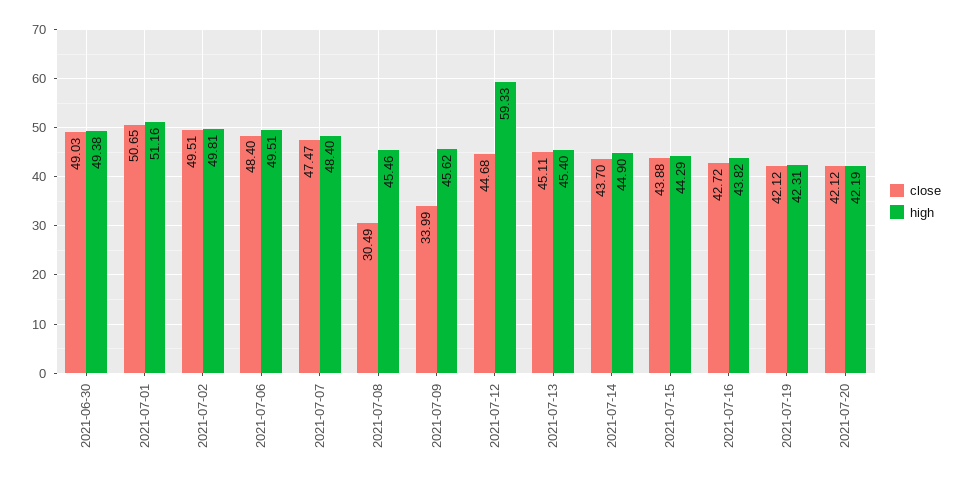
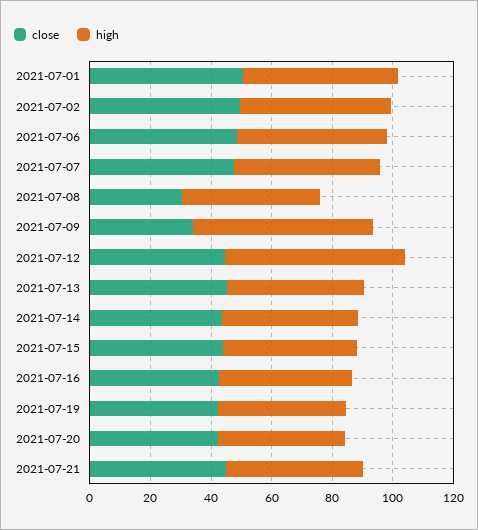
close, 2021-06-30: 49.03 -> none
high, 2021-06-30: 49.38 -> none
high, 2021-07-09: 45.62 -> 60
close, 2021-07-21: none -> 45
high, 2021-07-21: none -> 45

